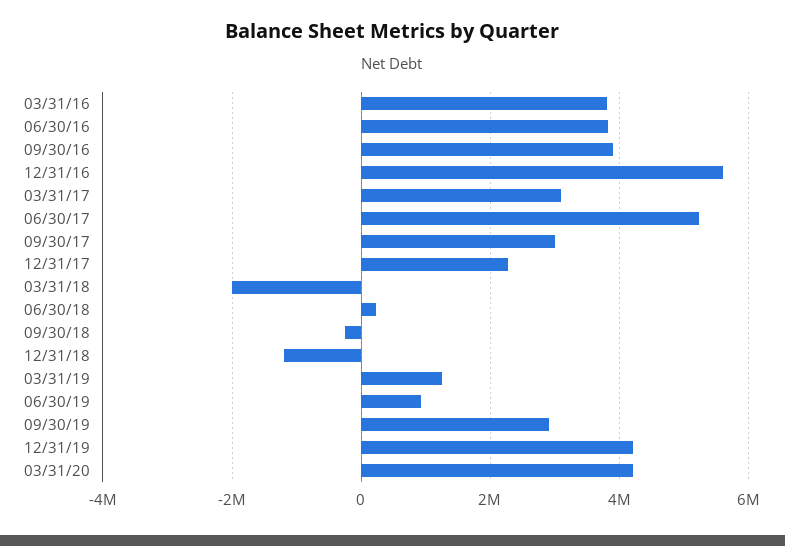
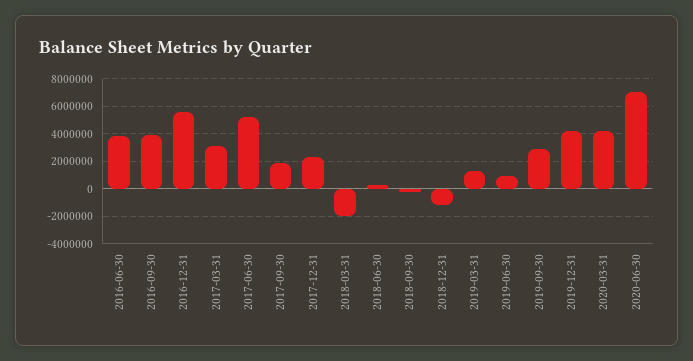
03/31/16: 3800000 -> none
09/30/17: 3000000 -> 2000000
2020-06-30: none -> 7000000

